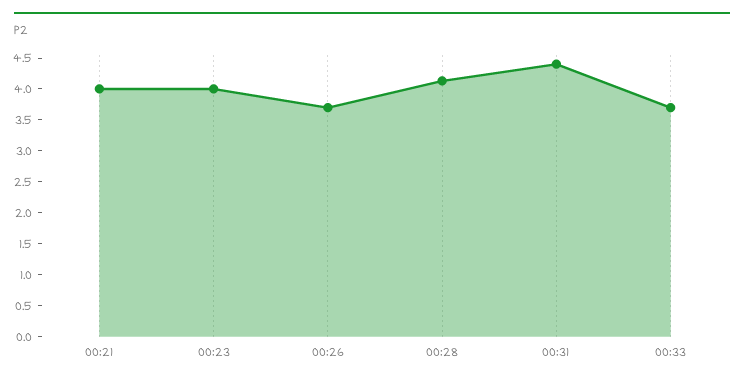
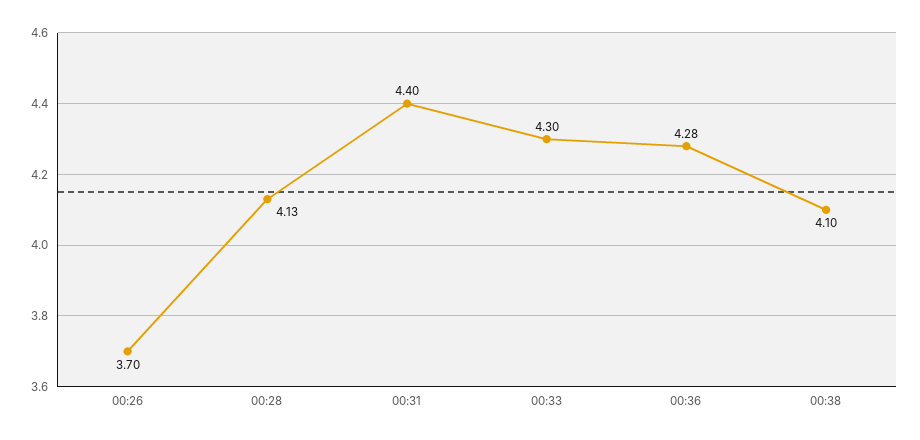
00:21: 4 -> none
00:23: 4 -> none
00:33: 3.75 -> 4.3
00:36: none -> 4.28
00:38: none -> 4.1

